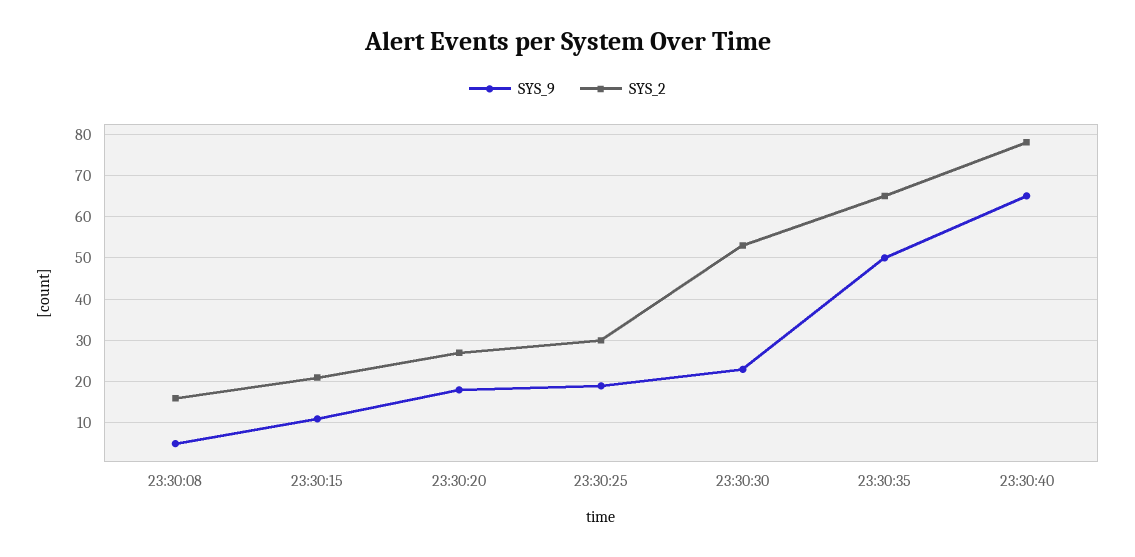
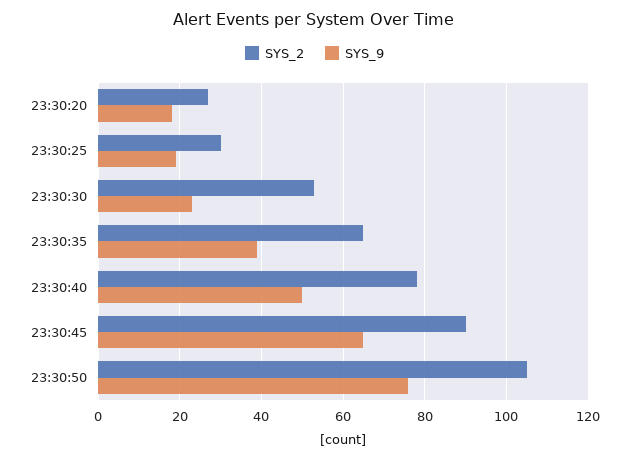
SYS_9, 23:30:08: 5 -> none
SYS_2, 23:30:08: 15 -> none
SYS_9, 23:30:15: 10 -> none
SYS_2, 23:30:15: 20 -> none
SYS_9, 23:30:35: 50 -> 40
SYS_9, 23:30:40: 65 -> 50
SYS_2, 23:30:45: none -> 90
SYS_9, 23:30:45: none -> 65
SYS_2, 23:30:50: none -> 105
SYS_9, 23:30:50: none -> 75

